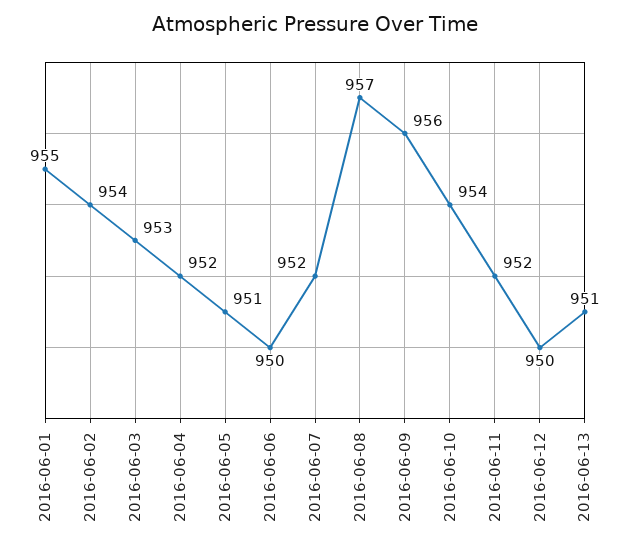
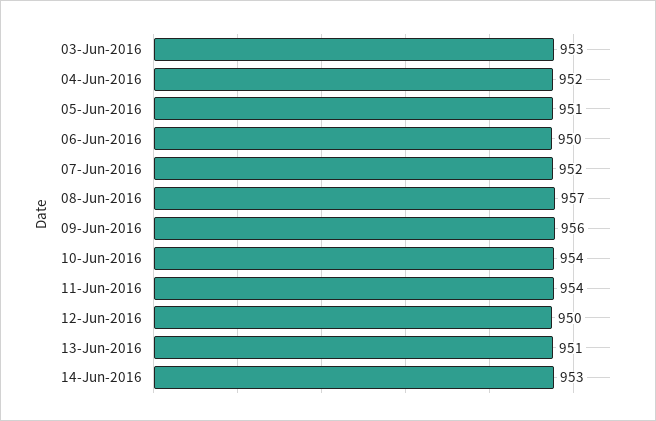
2016-06-01: 955 -> none
2016-06-02: 954 -> none
2016-06-11: 952 -> 954
14-Jun-2016: none -> 953

